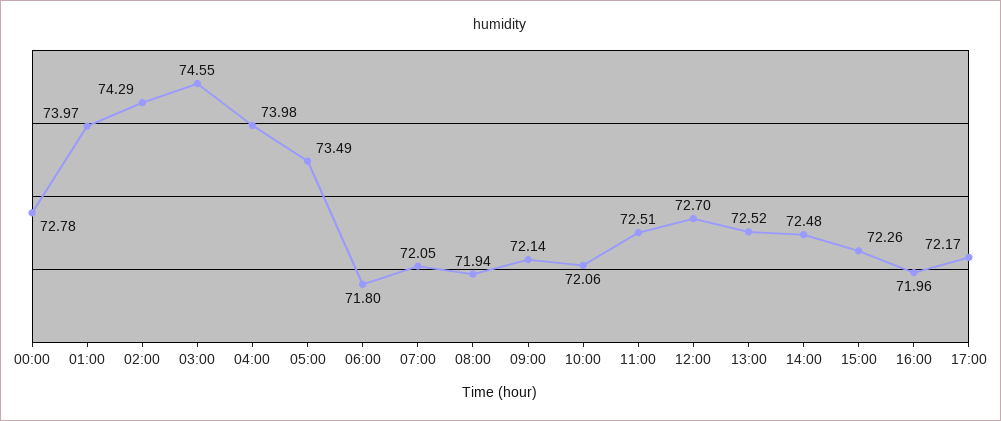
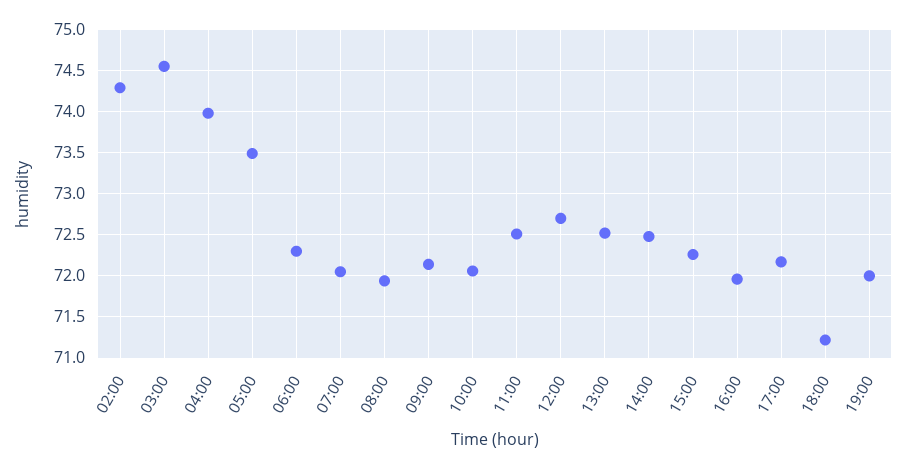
00:00: 72.78 -> none
01:00: 73.97 -> none
06:00: 71.8 -> 72.3
18:00: none -> 71.2
19:00: none -> 72

